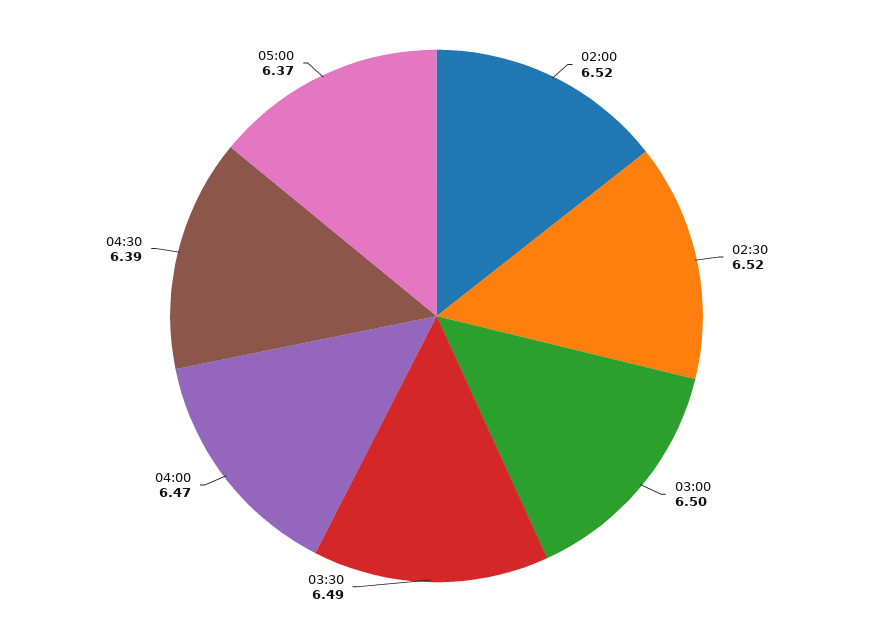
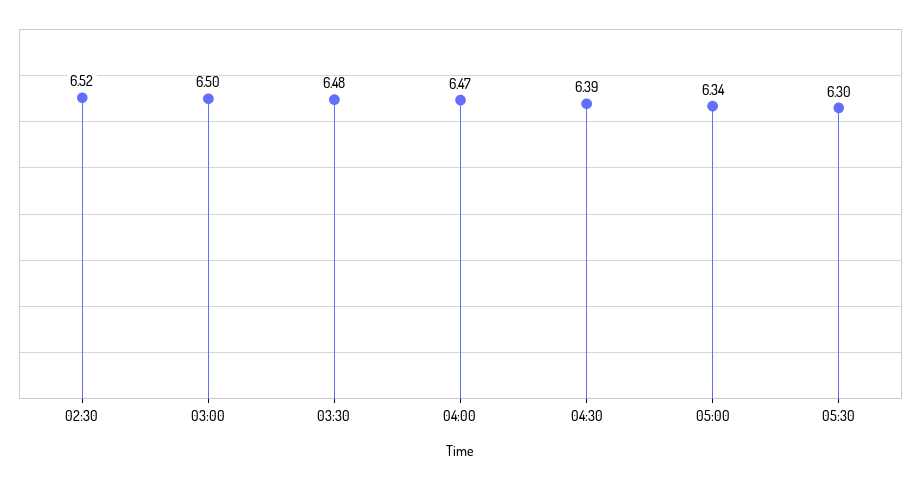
02:00: 6.52 -> none
03:30: 6.49 -> 6.48
05:00: 6.37 -> 6.34
05:30: none -> 6.3

